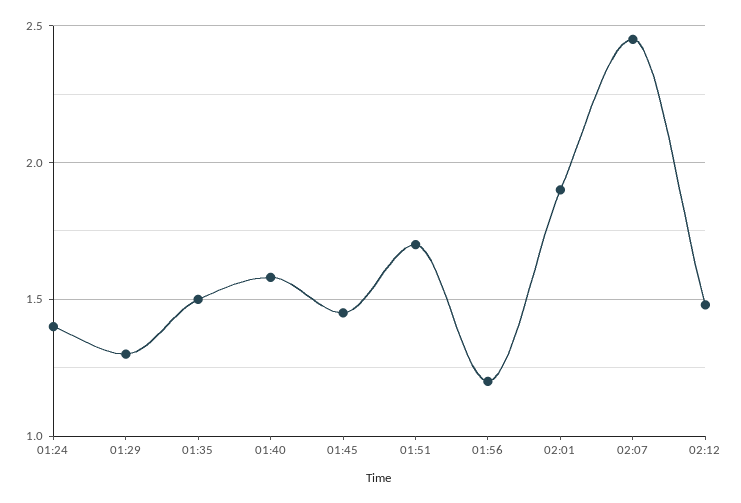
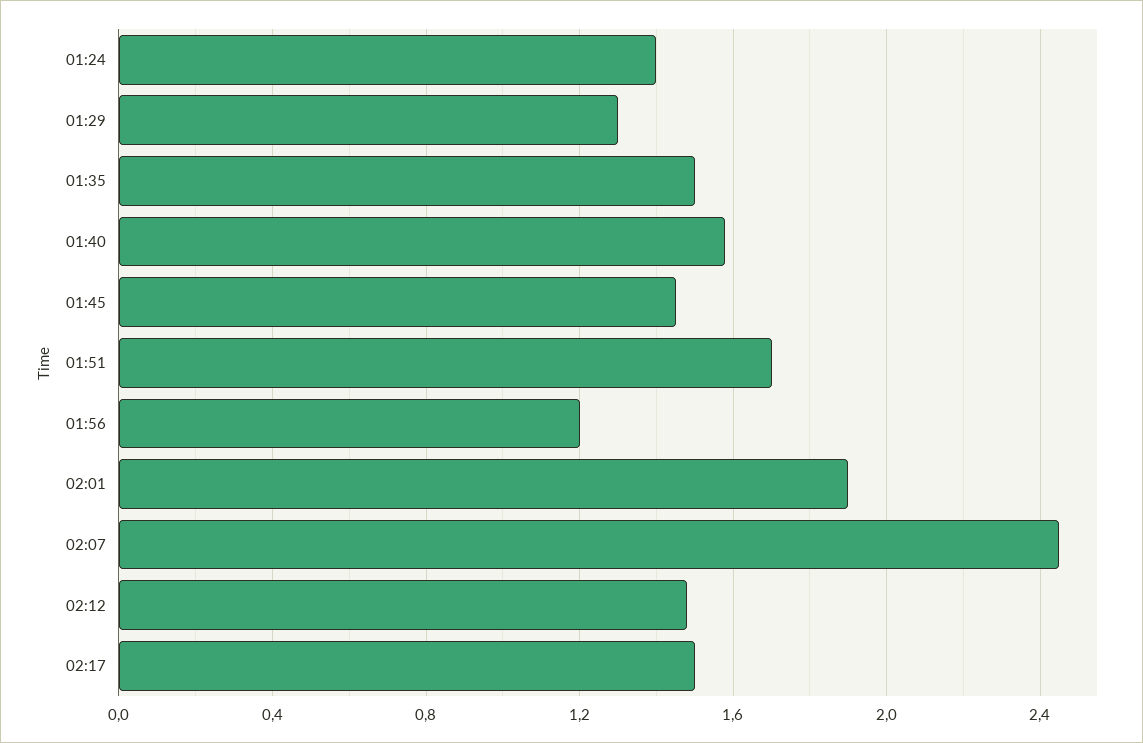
02:17: none -> 1.5

